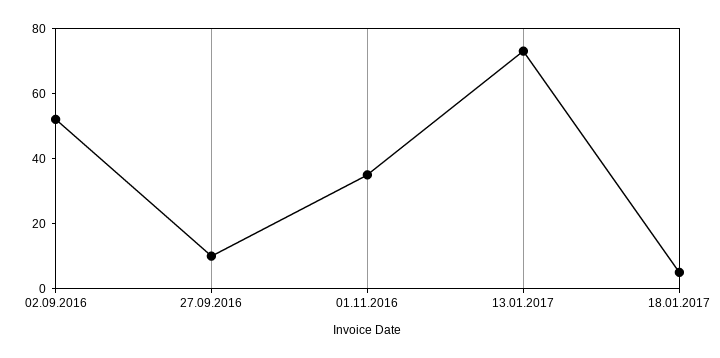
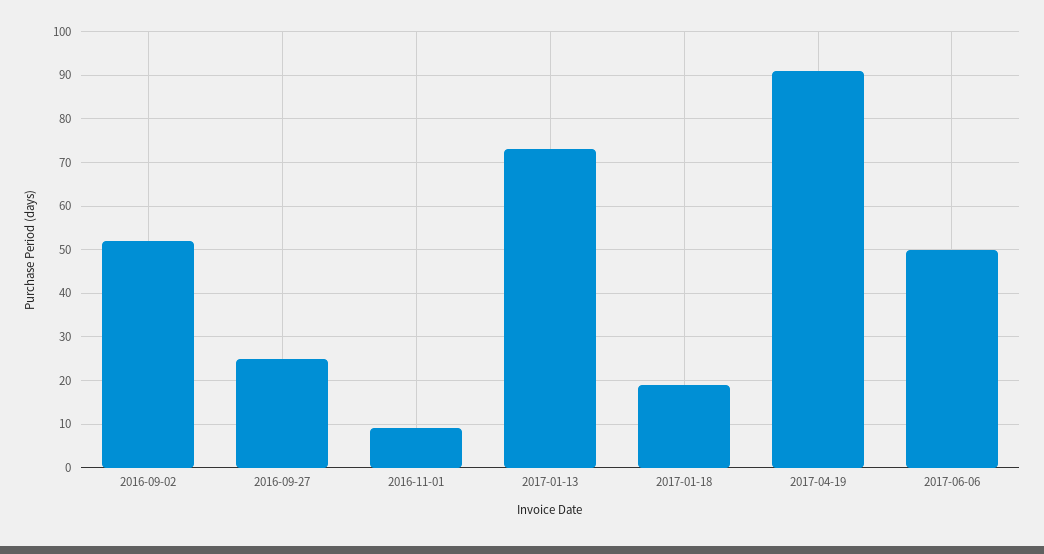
27.09.2016: 10 -> 25
01.11.2016: 35 -> 10
18.01.2017: 5 -> 20
2017-04-19: none -> 90
2017-06-06: none -> 50

